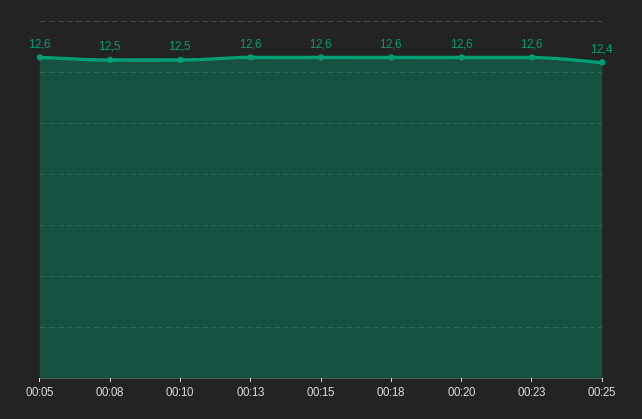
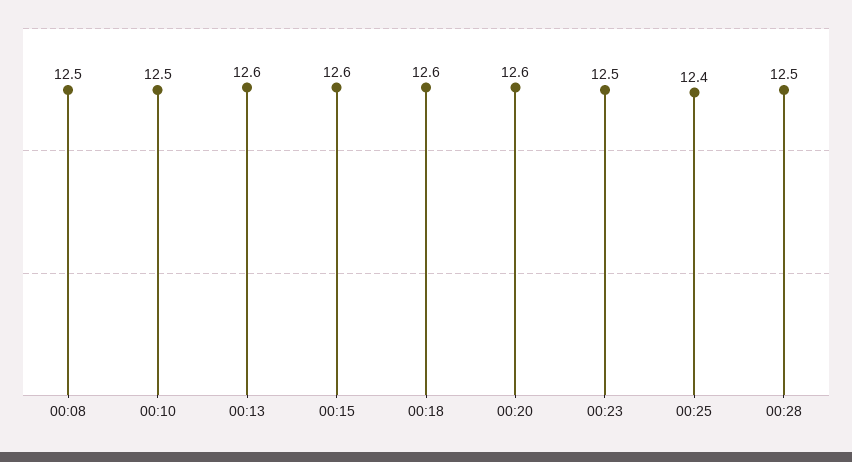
00:05: 12.6 -> none
00:23: 12.6 -> 12.5
00:28: none -> 12.5

